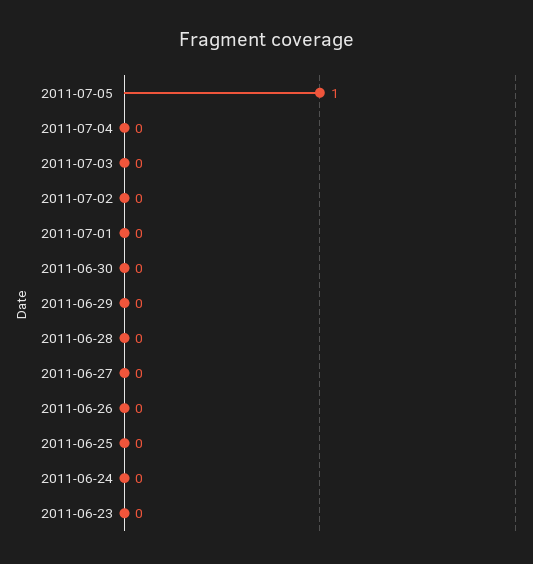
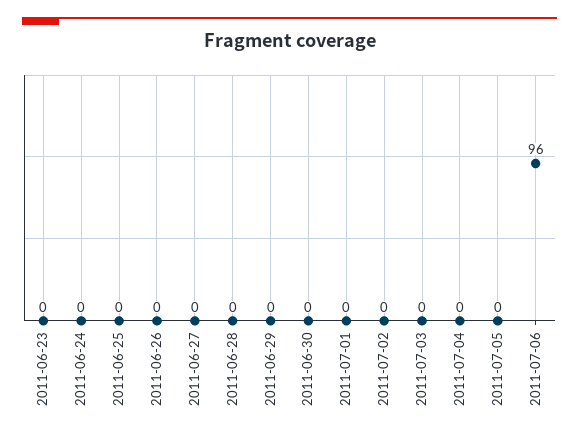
2011-07-05: 1 -> 0
2011-07-06: none -> 96

